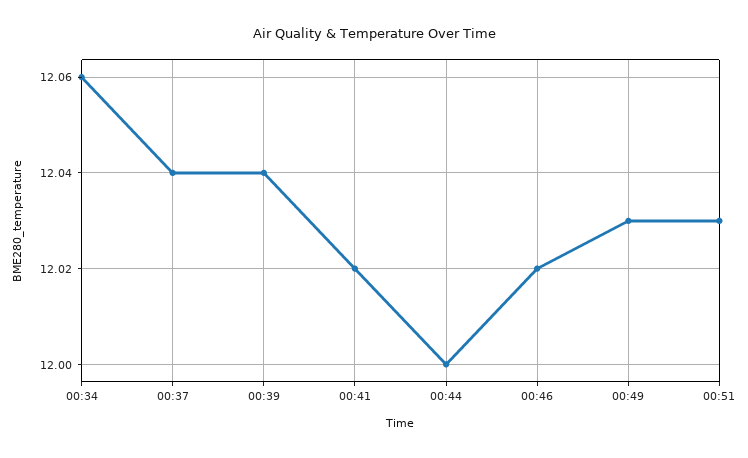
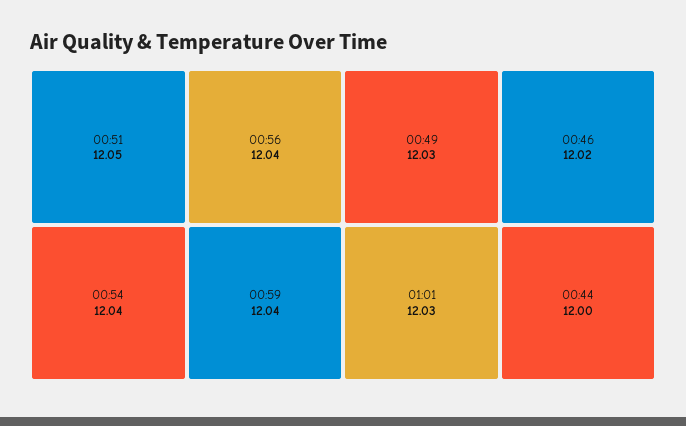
00:34: 12.06 -> none
00:37: 12.04 -> none
00:39: 12.04 -> none
00:41: 12.02 -> none
00:51: 12.03 -> 12.05
00:54: none -> 12.04
00:56: none -> 12.04
00:59: none -> 12.04
01:01: none -> 12.03

